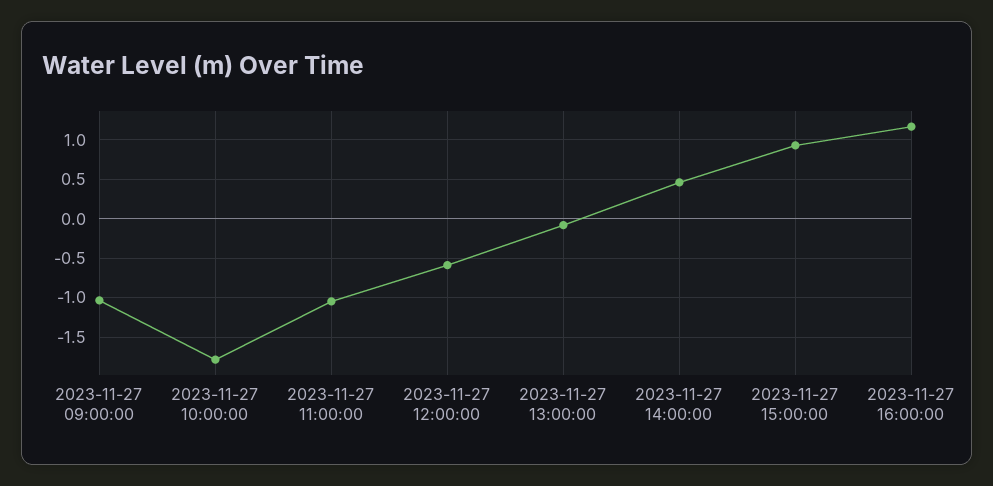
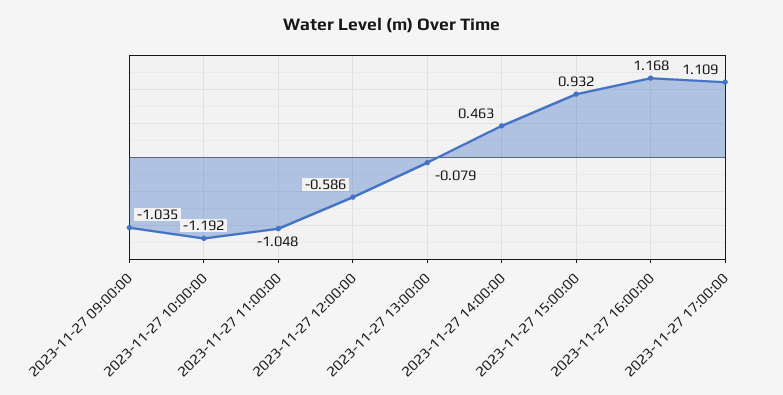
2023-11-27 10:00:00: -1.8 -> -1.192
2023-11-27 17:00:00: none -> 1.109

